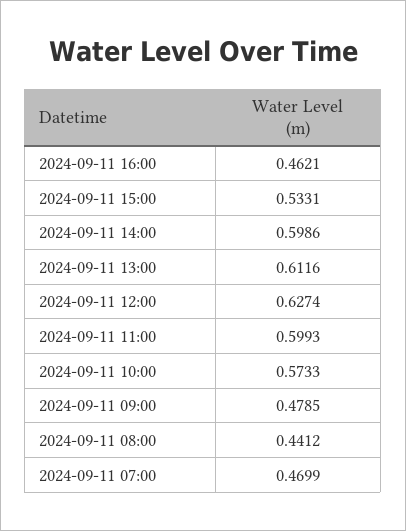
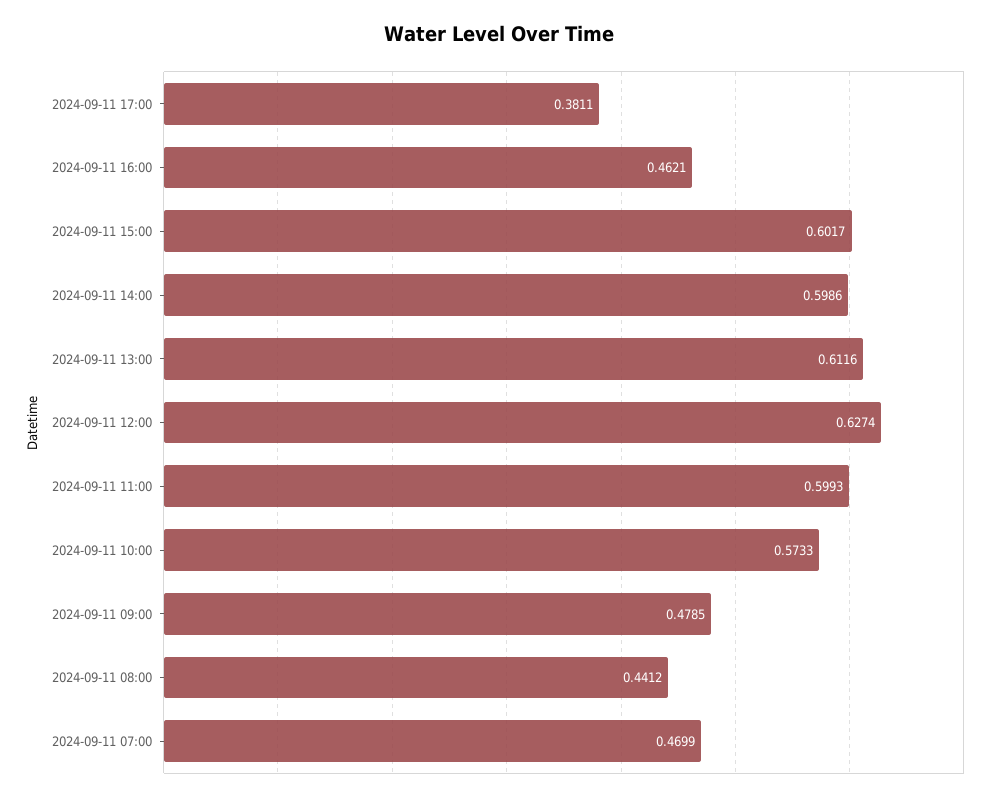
2024-09-11 15:00: 0.5331 -> 0.6017
2024-09-11 17:00: none -> 0.3811

